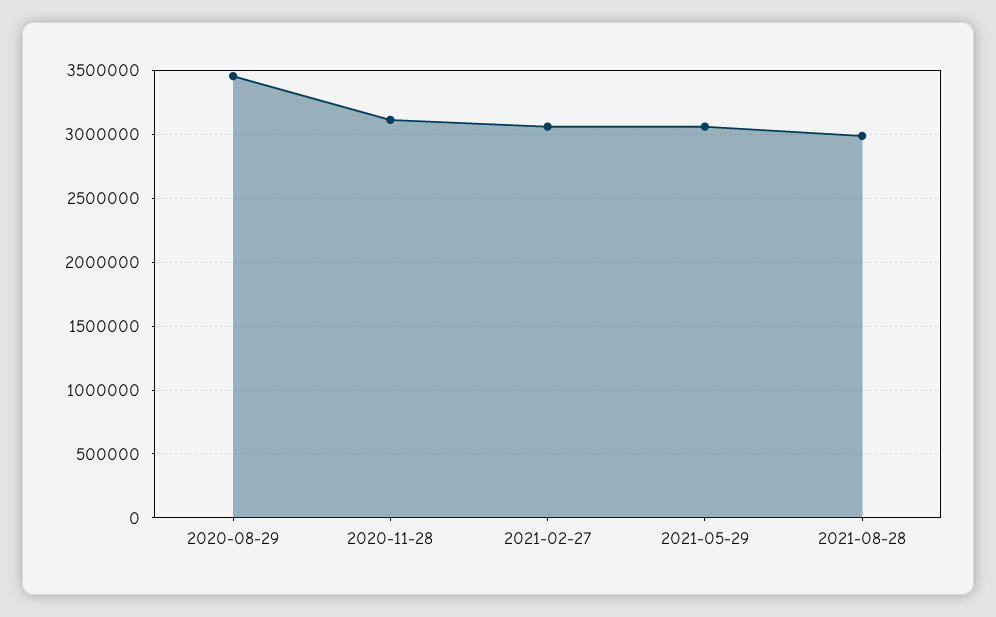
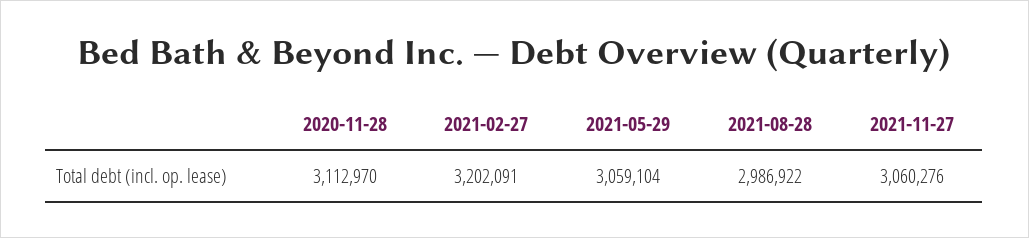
2020-08-29: 3450000 -> none
2021-02-27: 3050000 -> 3202091
2021-11-27: none -> 3060276

